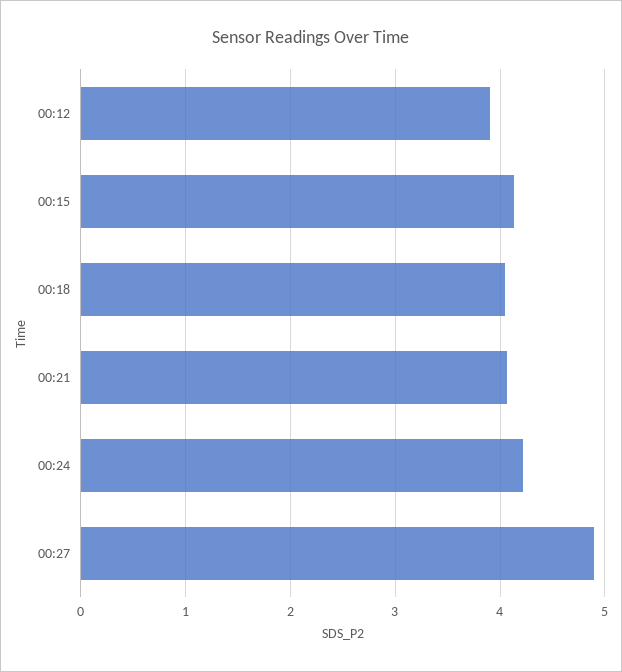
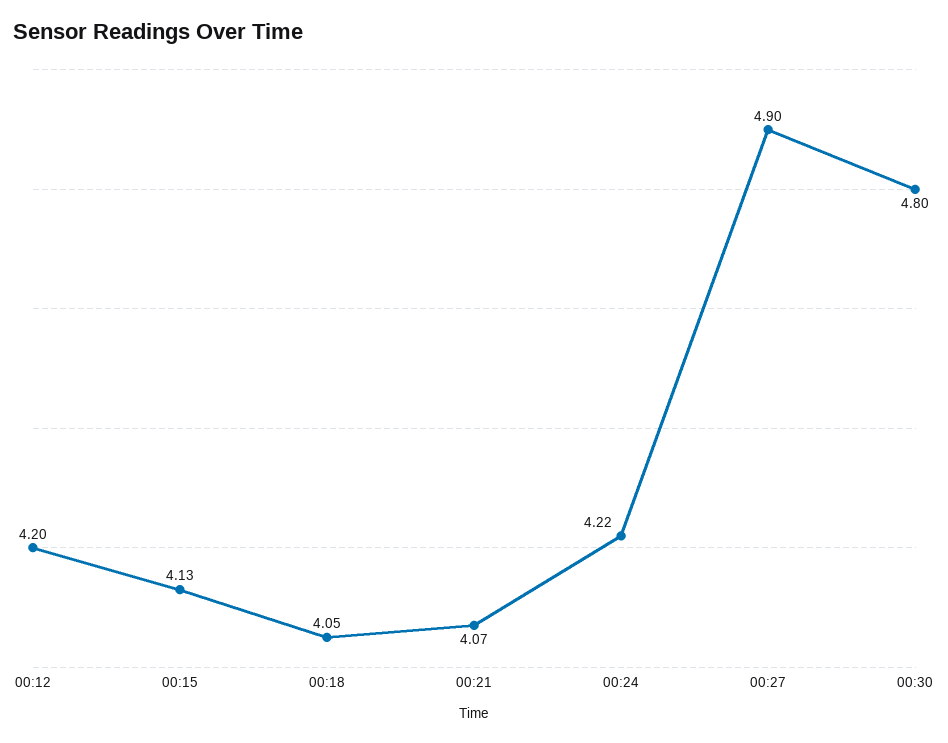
00:12: 3.9 -> 4.2
00:30: none -> 4.8

